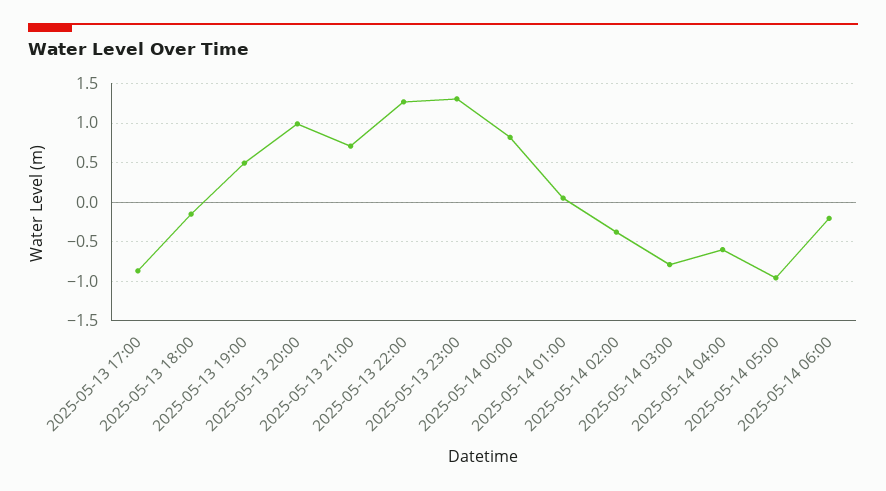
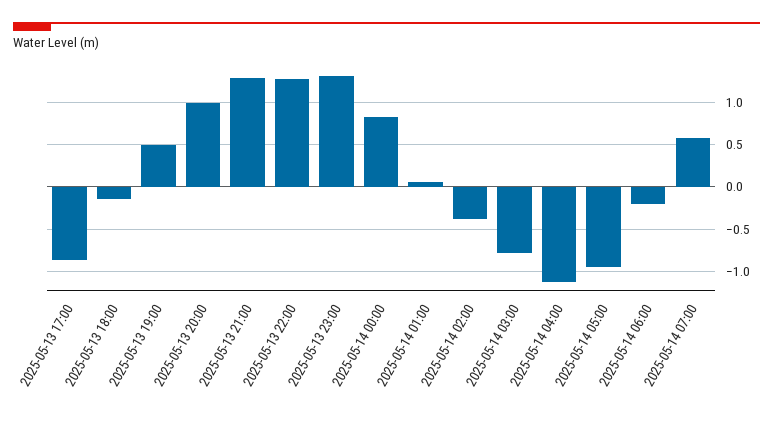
2025-05-13 21:00: 0.7 -> 1.3
2025-05-14 04:00: -0.6 -> -1.1
2025-05-14 07:00: none -> 0.6

